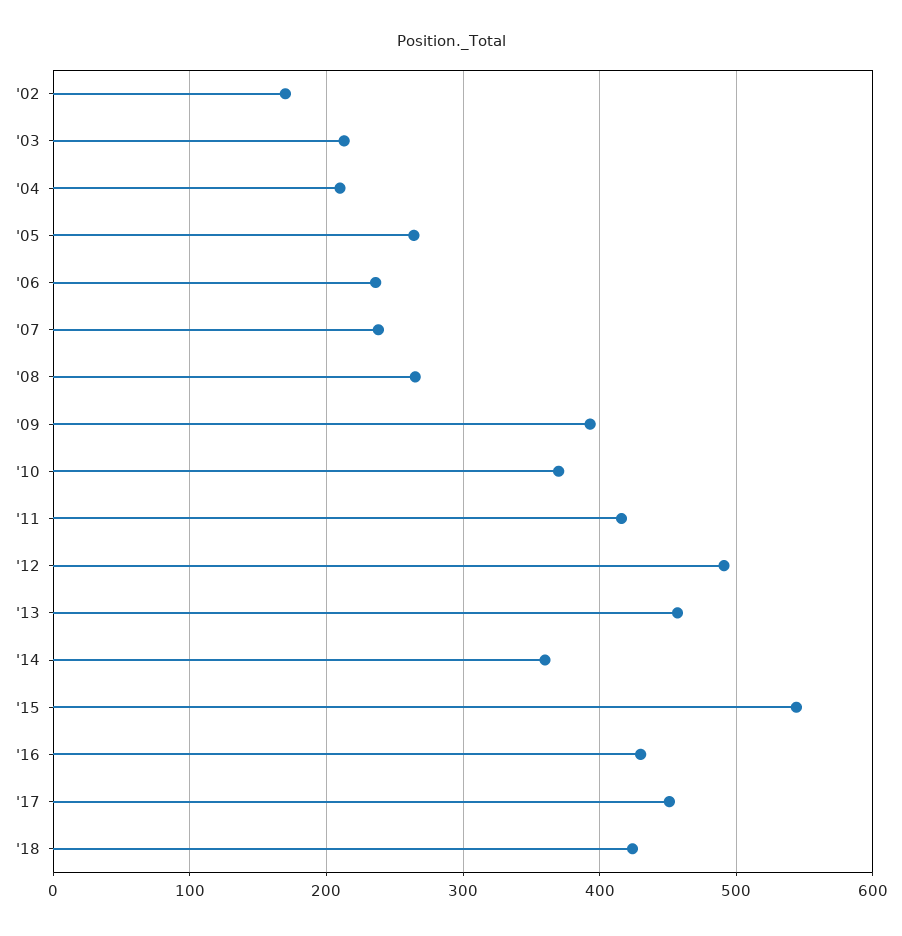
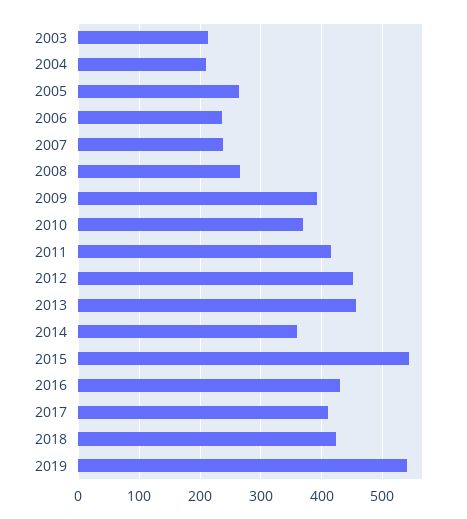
'02: 170 -> none
'12: 490 -> 450
'17: 450 -> 410
2019: none -> 540

